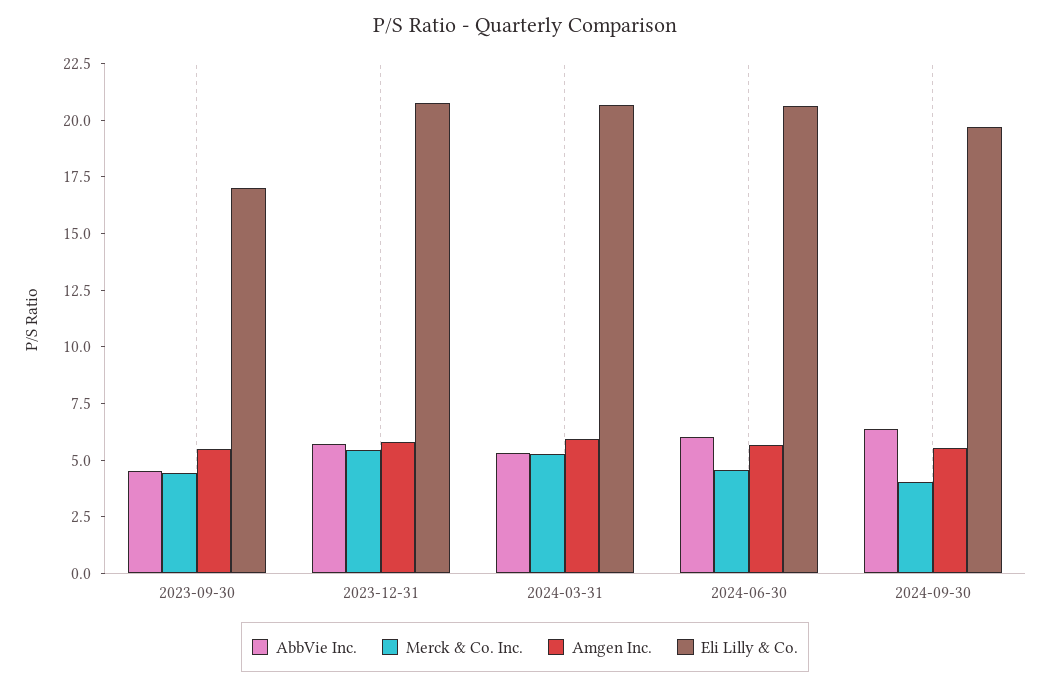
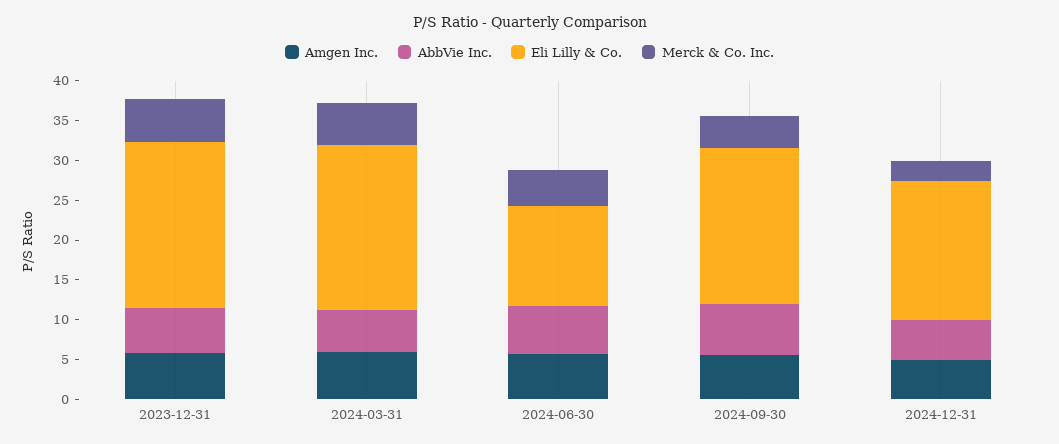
AbbVie Inc., 2023-09-30: 4.5 -> none
Merck & Co. Inc., 2023-09-30: 4.5 -> none
Amgen Inc., 2023-09-30: 5.5 -> none
Eli Lilly & Co., 2023-09-30: 17 -> none
Eli Lilly & Co., 2024-06-30: 20.5 -> 12.5
Amgen Inc., 2024-12-31: none -> 5
AbbVie Inc., 2024-12-31: none -> 5
Eli Lilly & Co., 2024-12-31: none -> 17.5
Merck & Co. Inc., 2024-12-31: none -> 2.5

